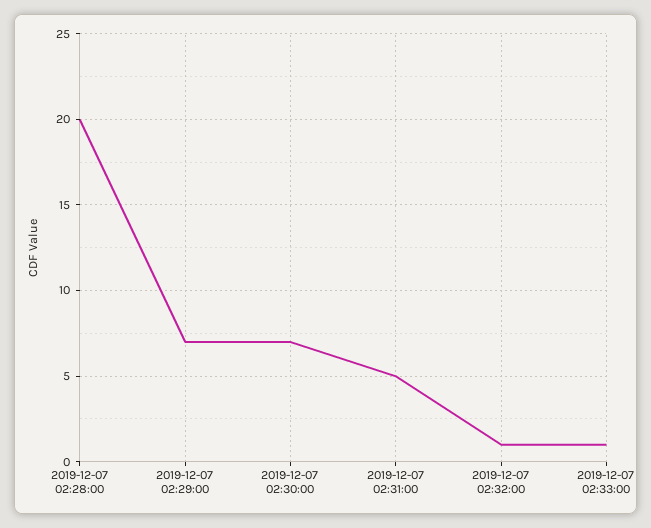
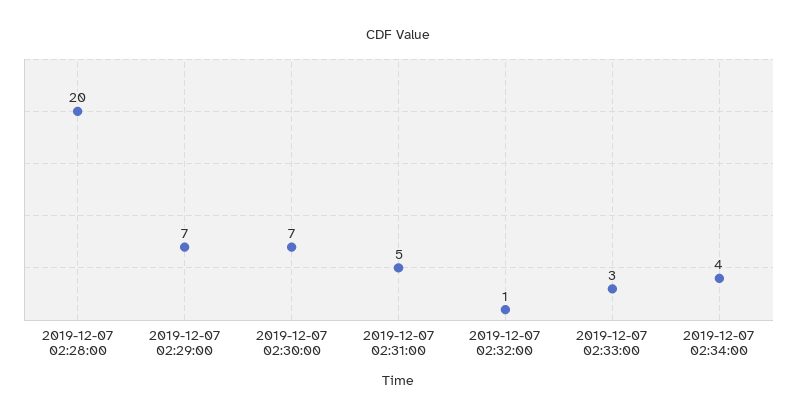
2019-12-07 02:33:00: 1 -> 3
2019-12-07 02:34:00: none -> 4

